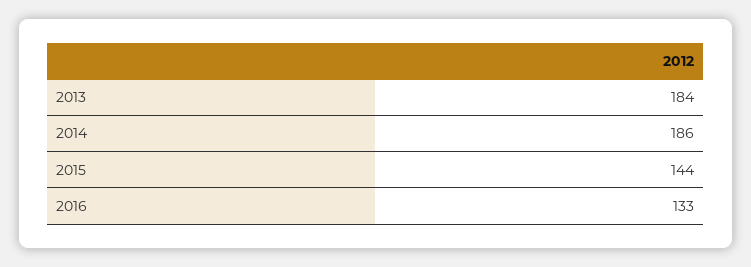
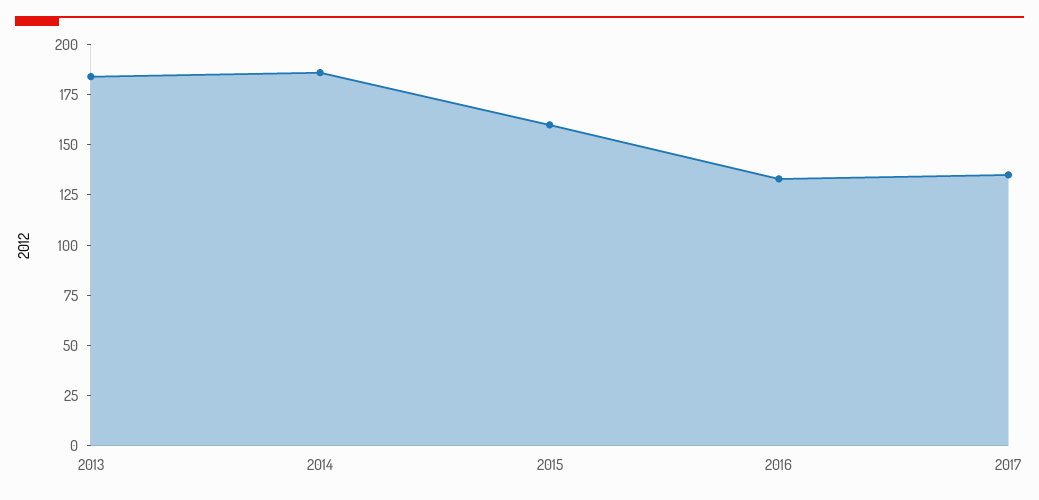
2015: 144 -> 160
2017: none -> 135

